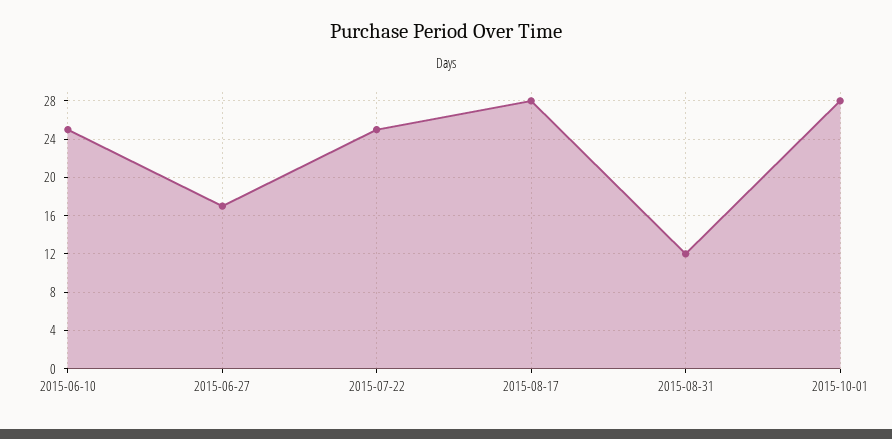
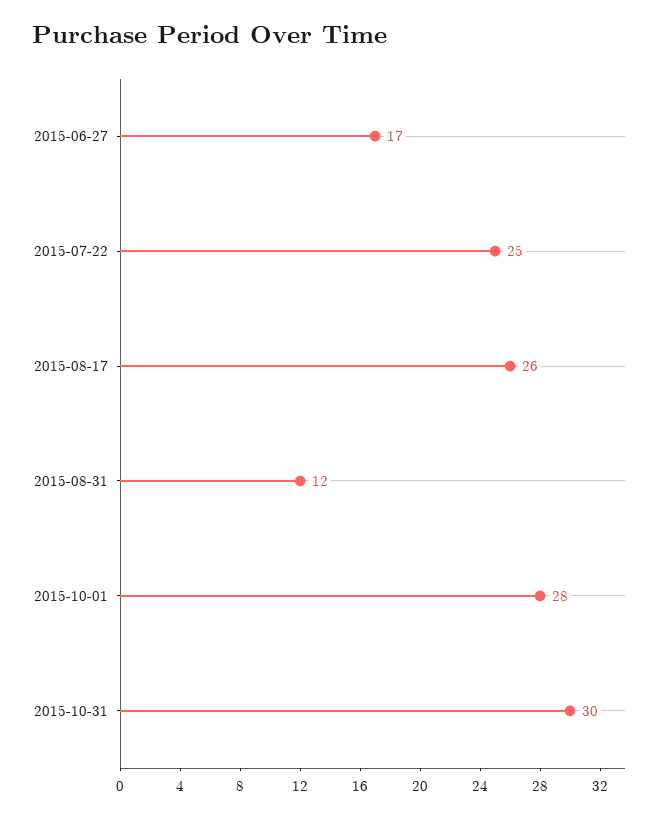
2015-06-10: 25 -> none
2015-08-17: 28 -> 26
2015-10-31: none -> 30

